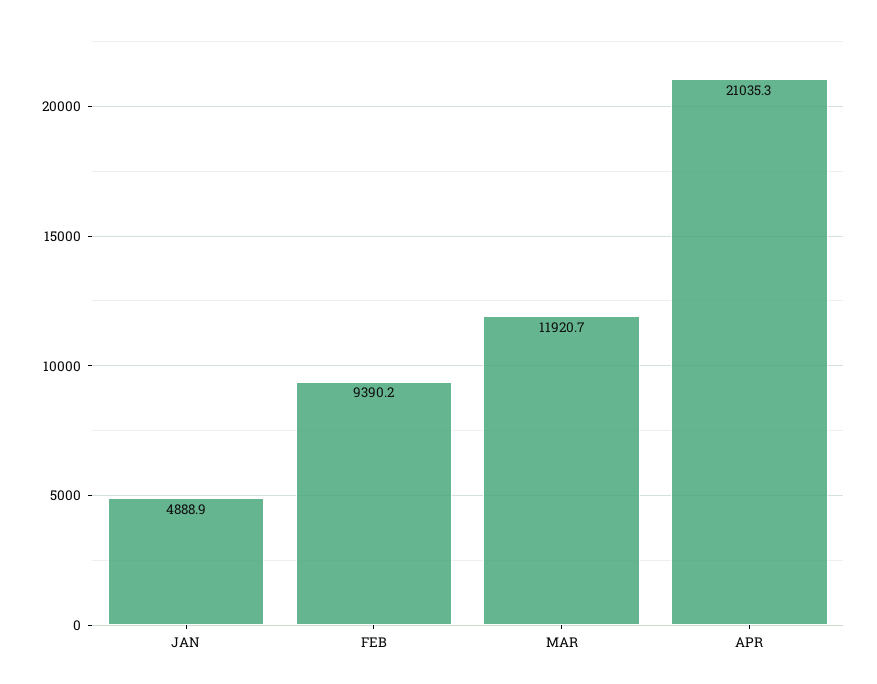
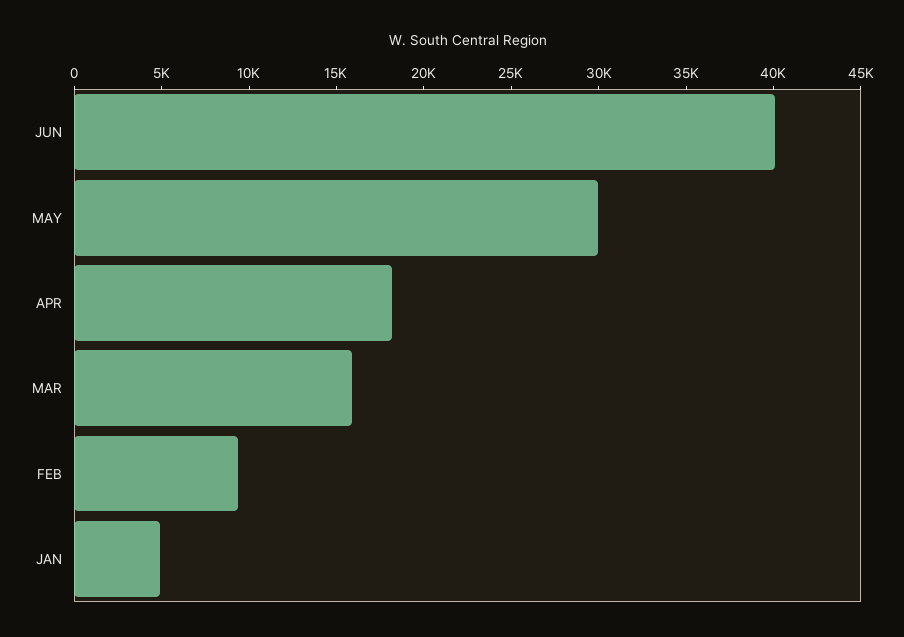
MAR: 11920.7 -> 16000
APR: 21035.3 -> 18000
JUN: none -> 40000
MAY: none -> 30000

